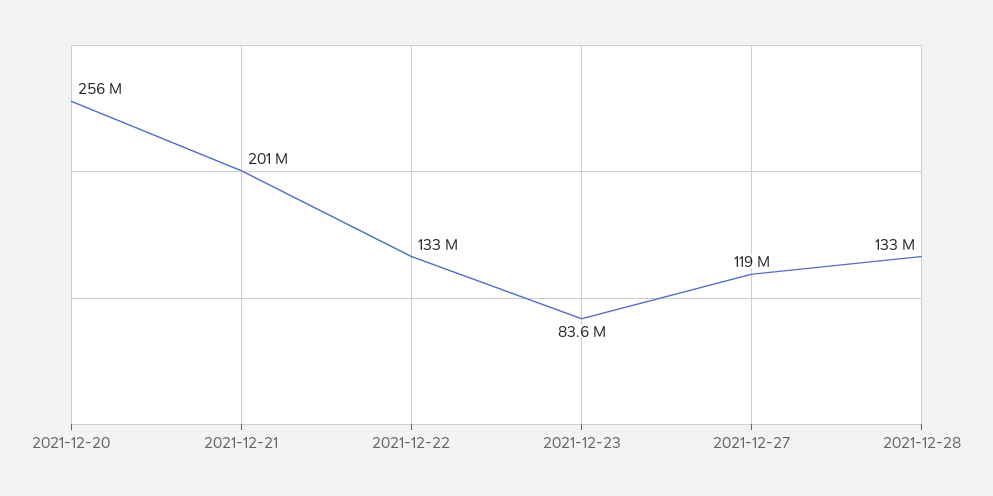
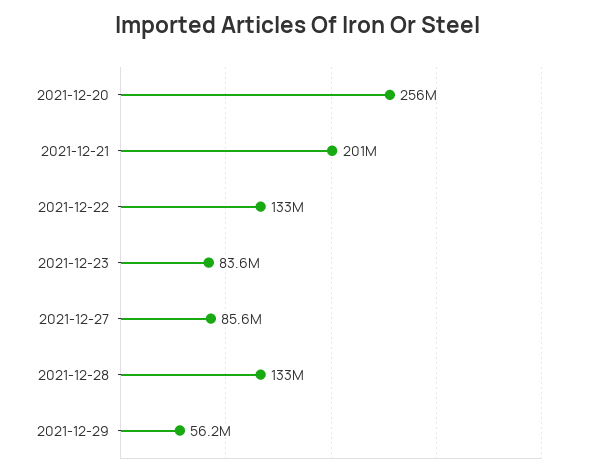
2021-12-27: 119000000 -> 85600000
2021-12-29: none -> 56200000

